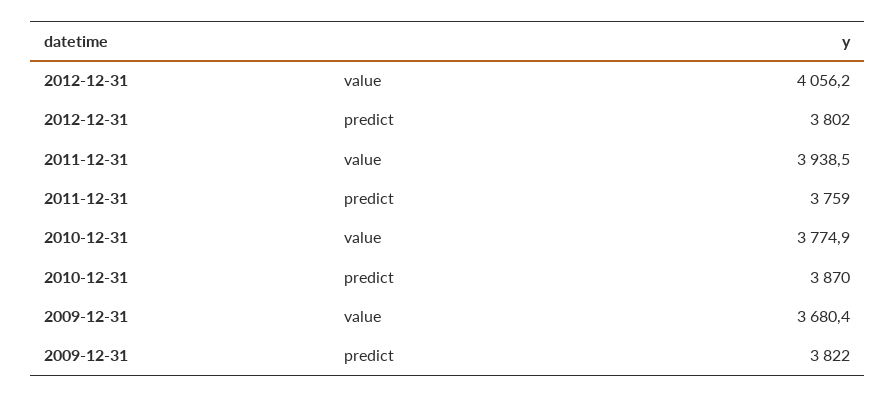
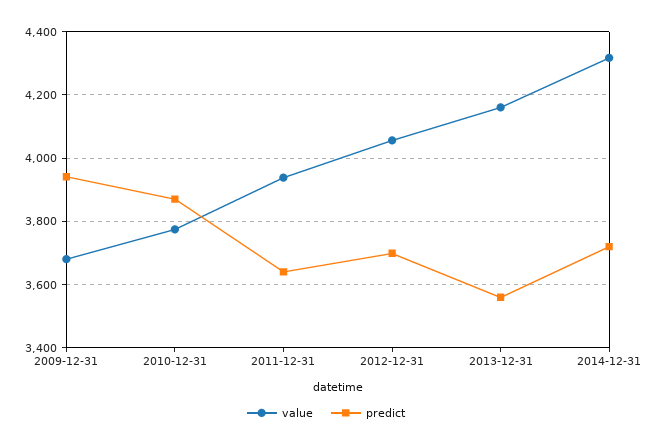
predict, 2012-12-31: 3802 -> 3700
predict, 2011-12-31: 3759 -> 3640
predict, 2009-12-31: 3822 -> 3940
value, 2013-12-31: none -> 4160
predict, 2013-12-31: none -> 3560
value, 2014-12-31: none -> 4320
predict, 2014-12-31: none -> 3720

